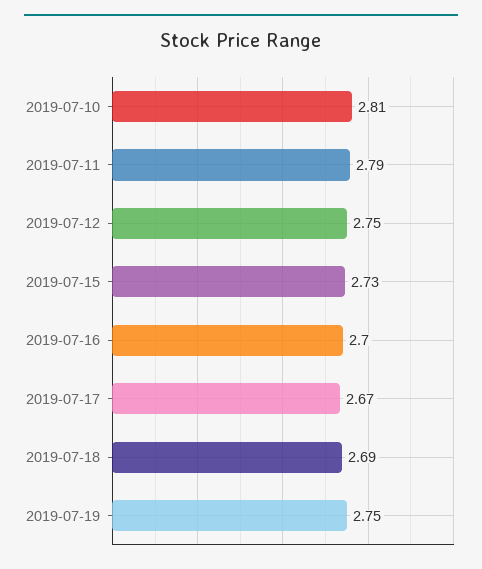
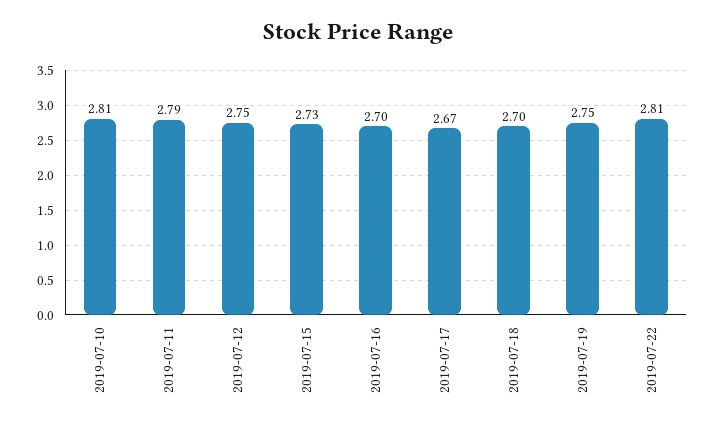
2019-07-18: 2.69 -> 2.7
2019-07-22: none -> 2.81

